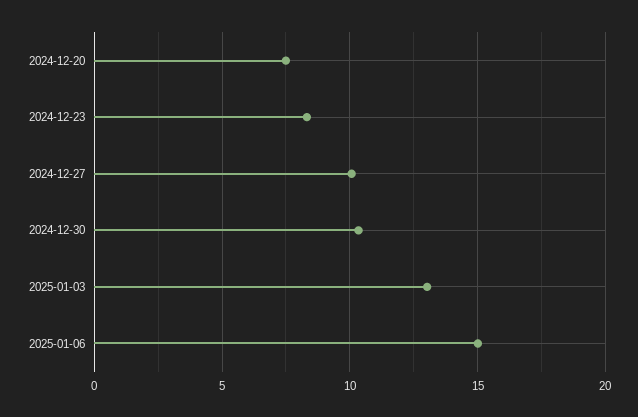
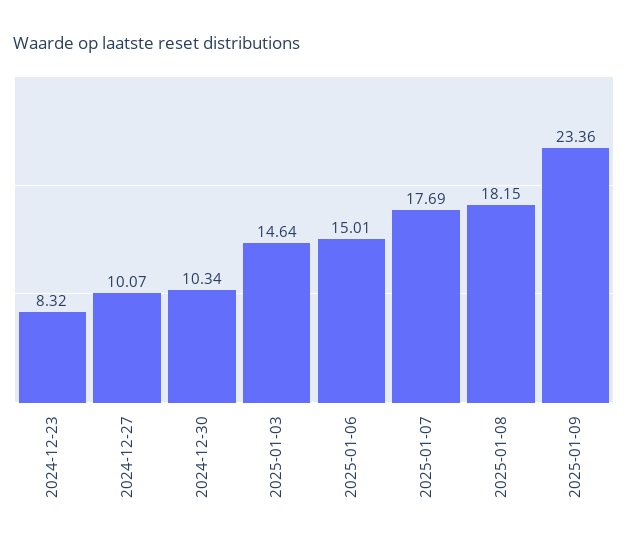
2024-12-20: 7.5 -> none
2025-01-03: 13 -> 14.64
2025-01-07: none -> 17.69
2025-01-08: none -> 18.15
2025-01-09: none -> 23.36

